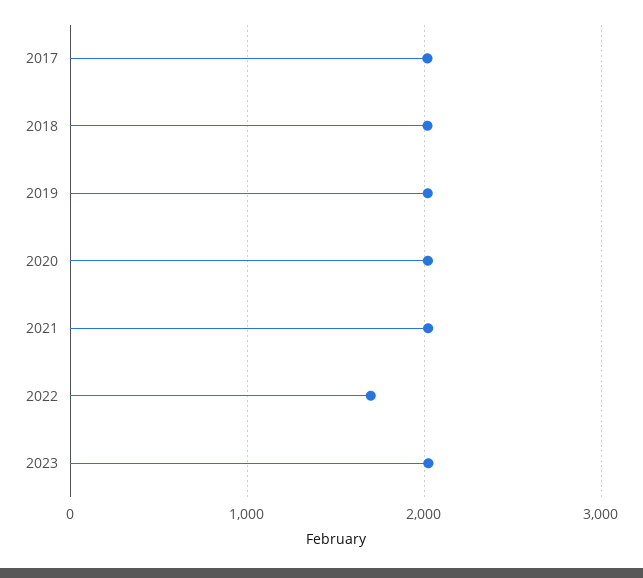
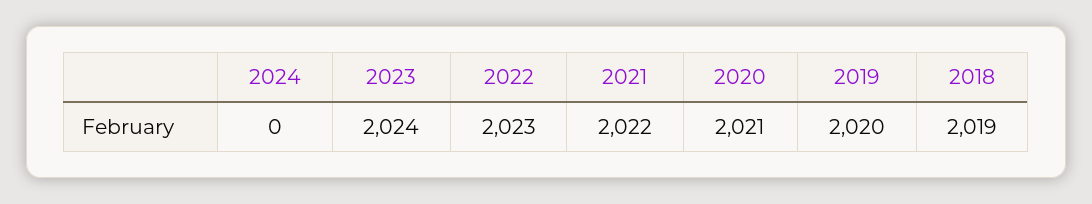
2017: 2000 -> none
2022: 1700 -> 2023
2024: none -> 0

